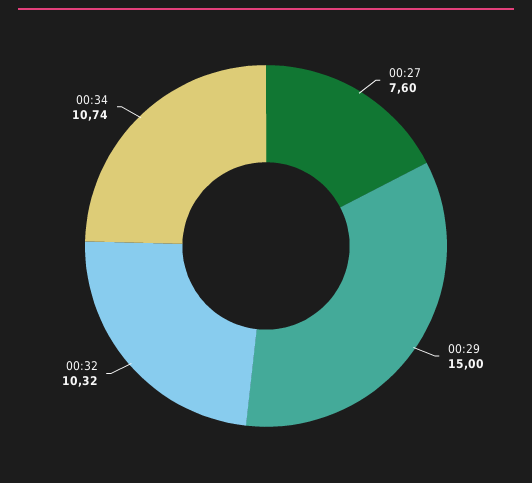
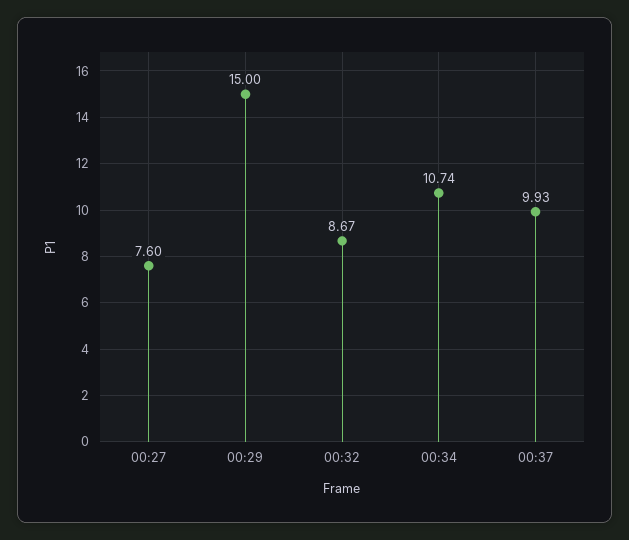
00:32: 10.32 -> 8.67
00:37: none -> 9.93

